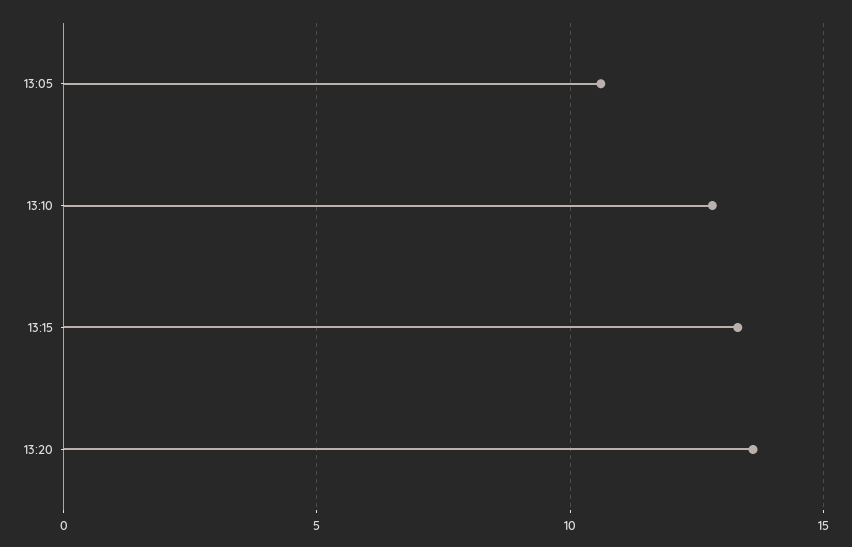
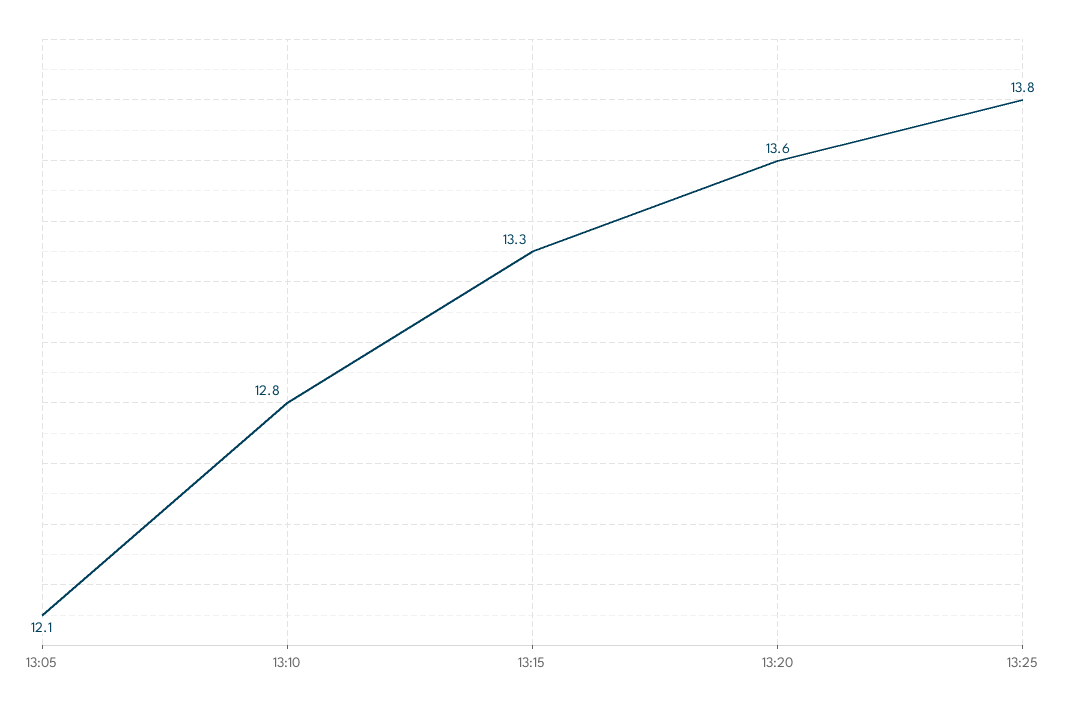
13:05: 10.5 -> 12.1
13:25: none -> 13.8

